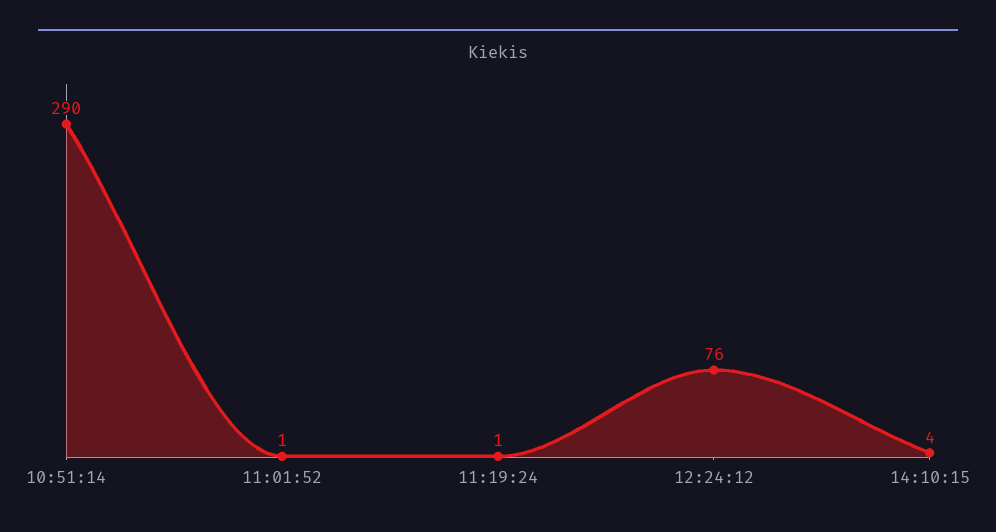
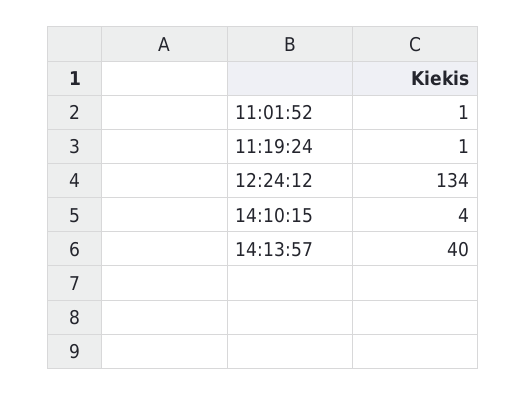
10:51:14: 290 -> none
12:24:12: 76 -> 134
14:13:57: none -> 40

